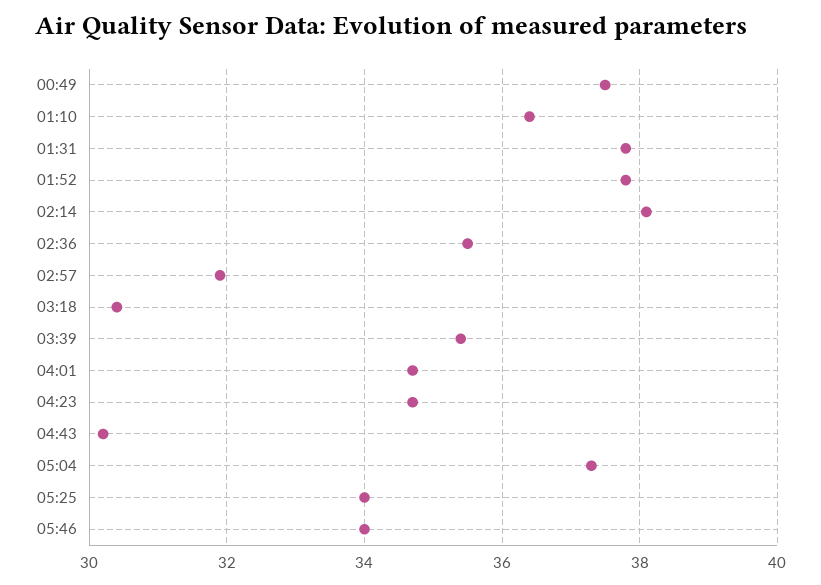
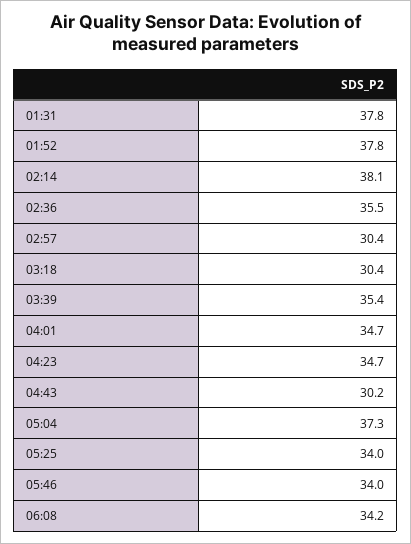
00:49: 37.5 -> none
01:10: 36.5 -> none
02:57: 32 -> 30.4
06:08: none -> 34.2

